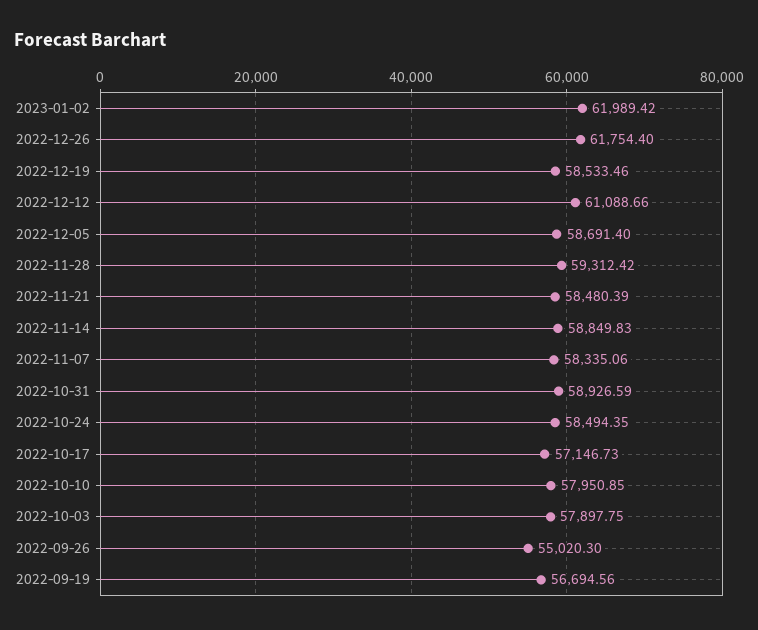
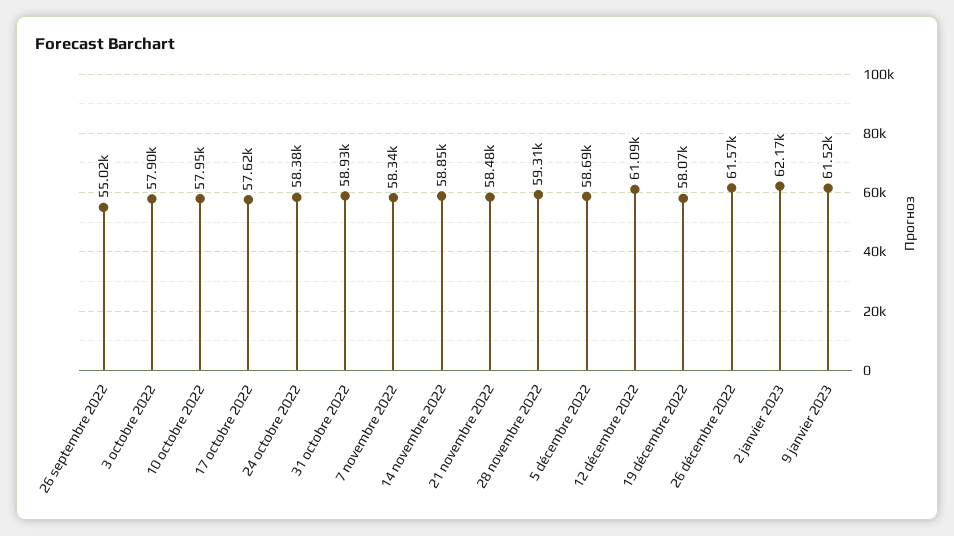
2023-01-02: 61989.42 -> 62170
2022-12-26: 61754.4 -> 61570
2022-12-19: 58533.46 -> 58070
2022-10-24: 58494.35 -> 58380
2022-10-17: 57146.73 -> 57620
2022-09-19: 56694.56 -> none
9 janvier 2023: none -> 61520

